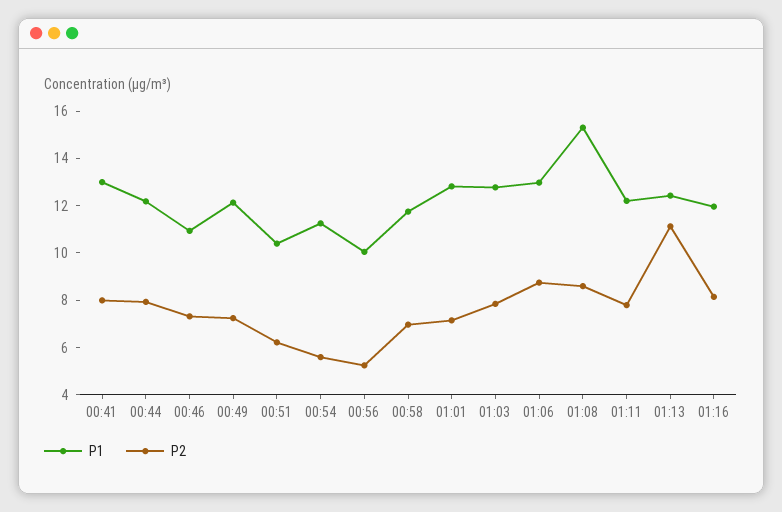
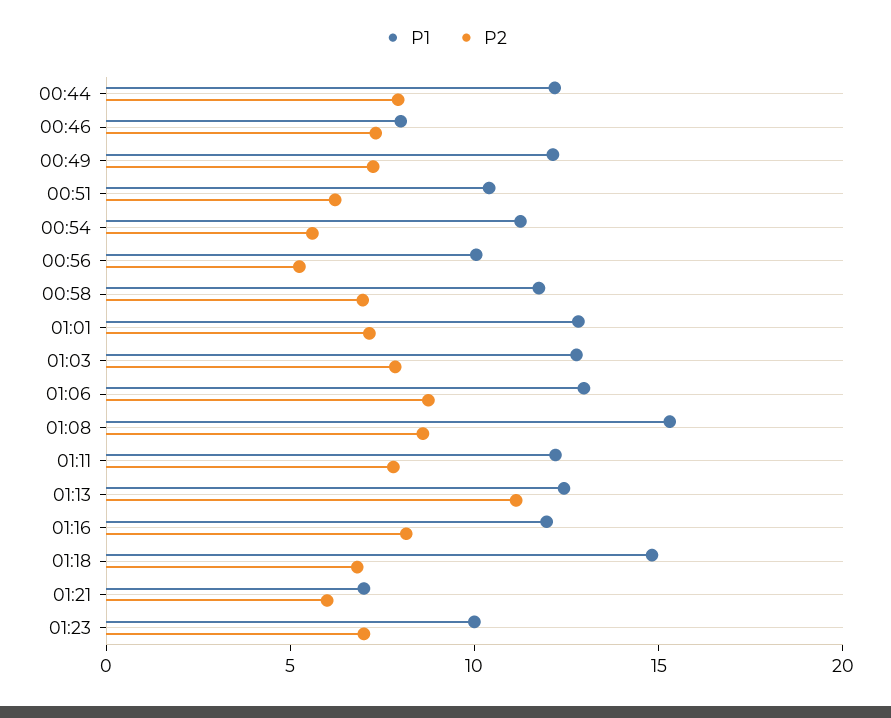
P1, 00:41: 13 -> none
P2, 00:41: 8 -> none
P1, 00:46: 11 -> 8
P1, 01:18: none -> 15
P2, 01:18: none -> 7
P1, 01:21: none -> 7
P2, 01:21: none -> 6
P1, 01:23: none -> 10
P2, 01:23: none -> 7

